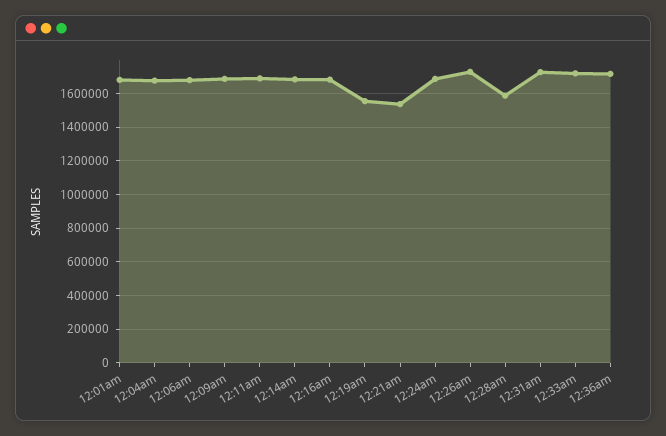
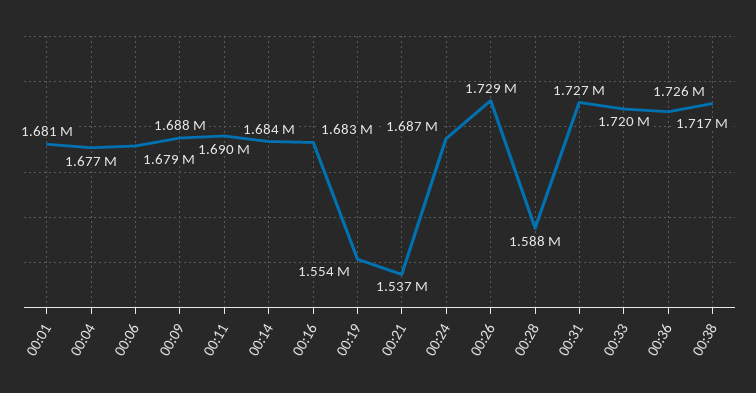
00:38: none -> 1726000

